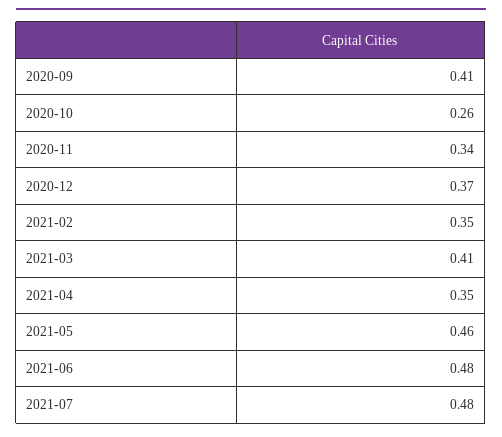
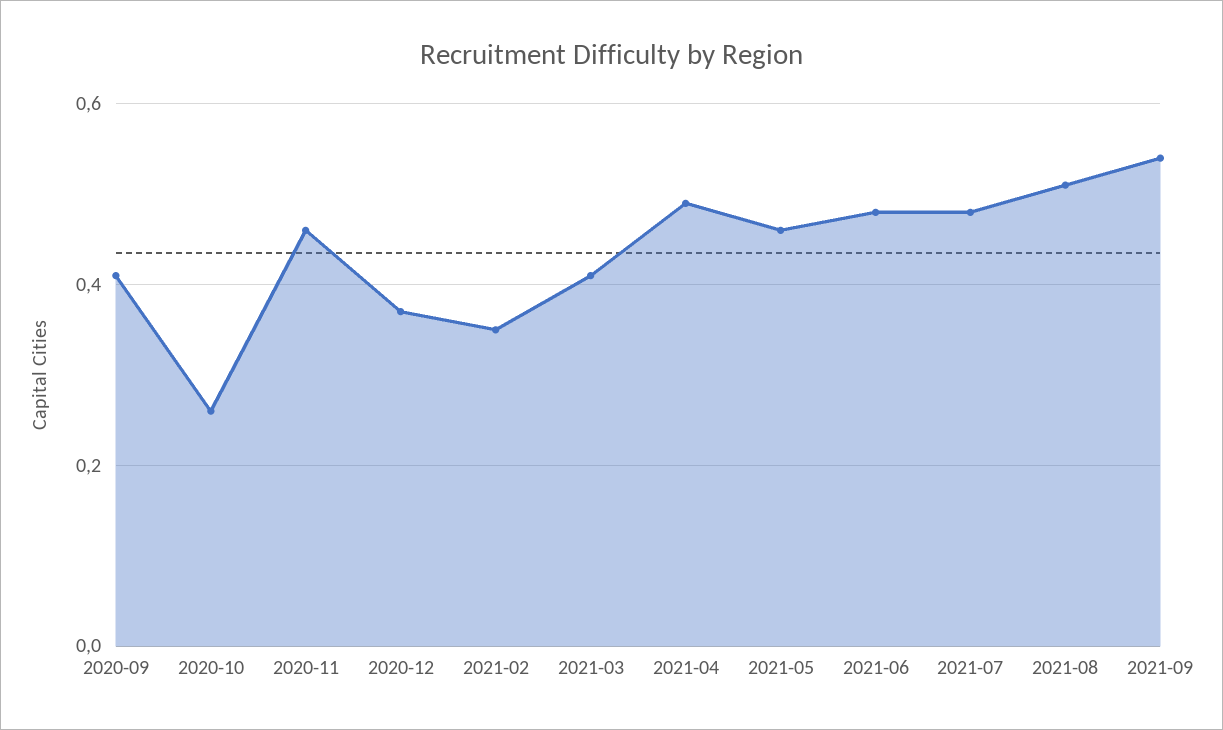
2020-11: 0.34 -> 0.45
2021-04: 0.35 -> 0.5
2021-08: none -> 0.5
2021-09: none -> 0.55

